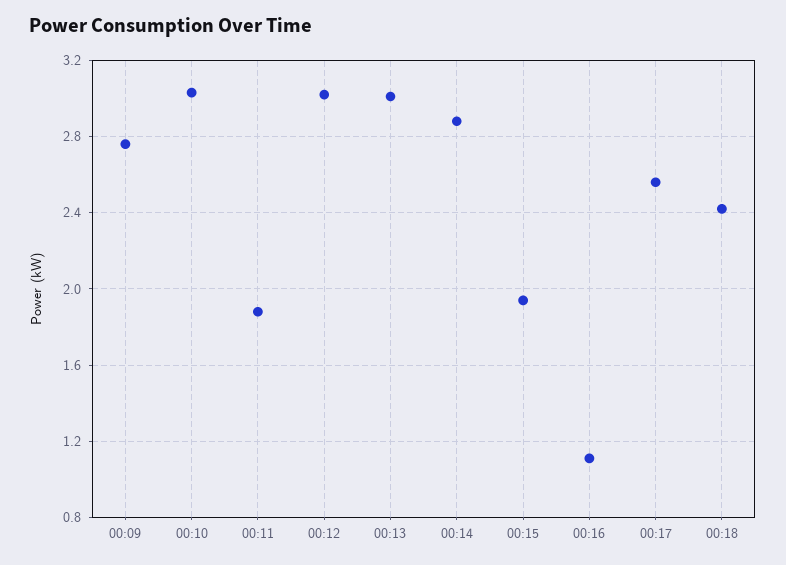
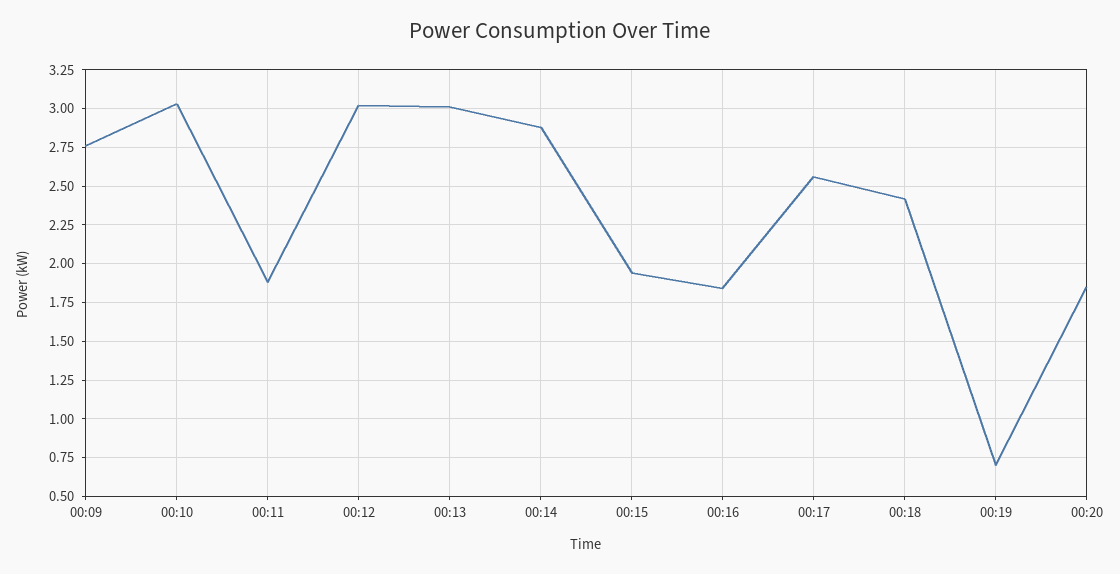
00:16: 1.1 -> 1.85
00:19: none -> 0.7
00:20: none -> 1.85

